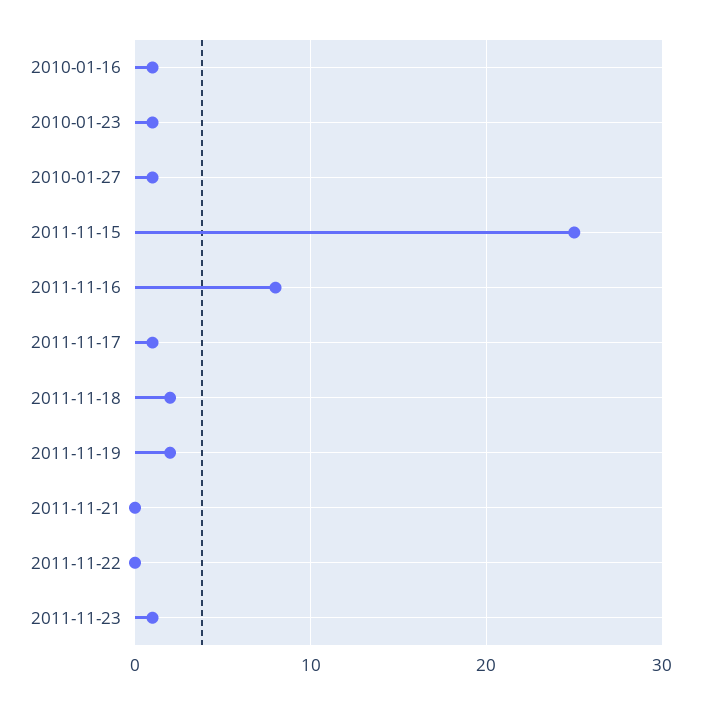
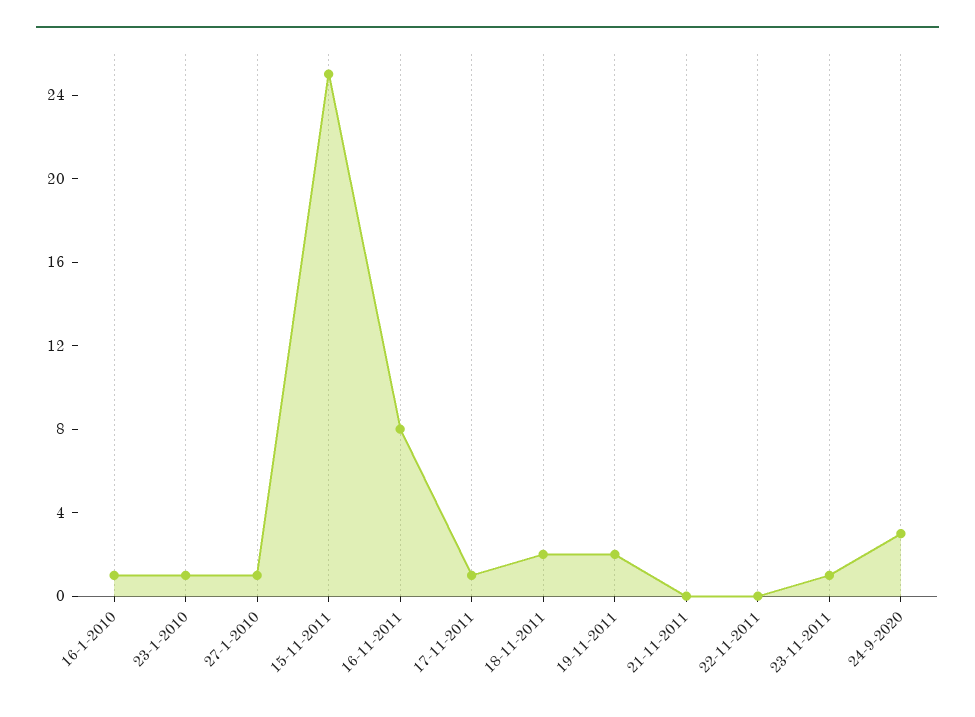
24-9-2020: none -> 3

